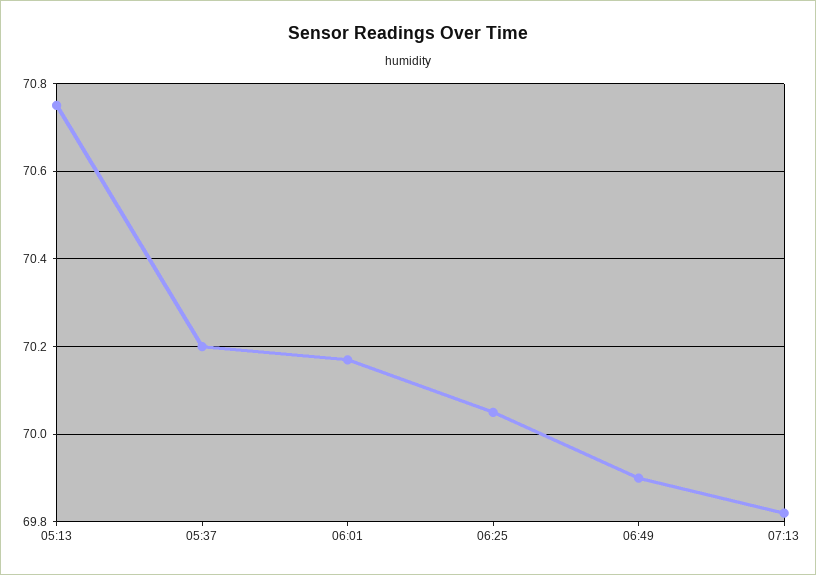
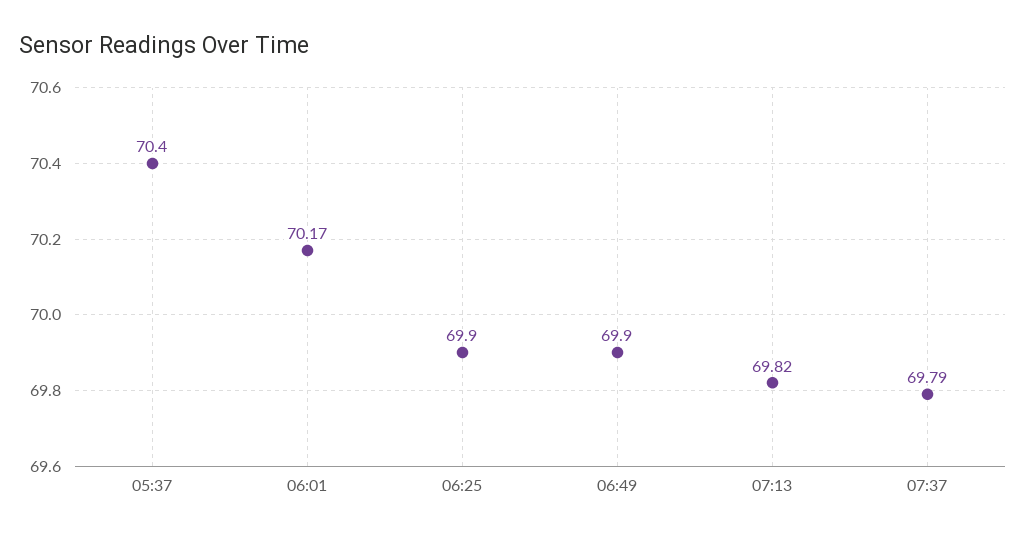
05:13: 70.75 -> none
05:37: 70.2 -> 70.4
06:25: 70.05 -> 69.9
07:37: none -> 69.79

